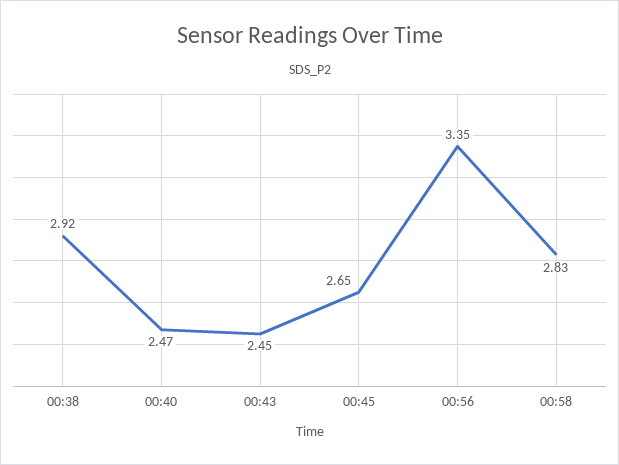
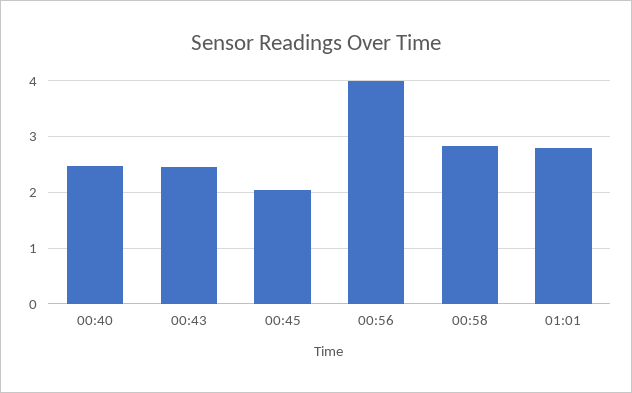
00:38: 2.92 -> none
00:45: 2.65 -> 2
00:56: 3.35 -> 4
01:01: none -> 2.8

